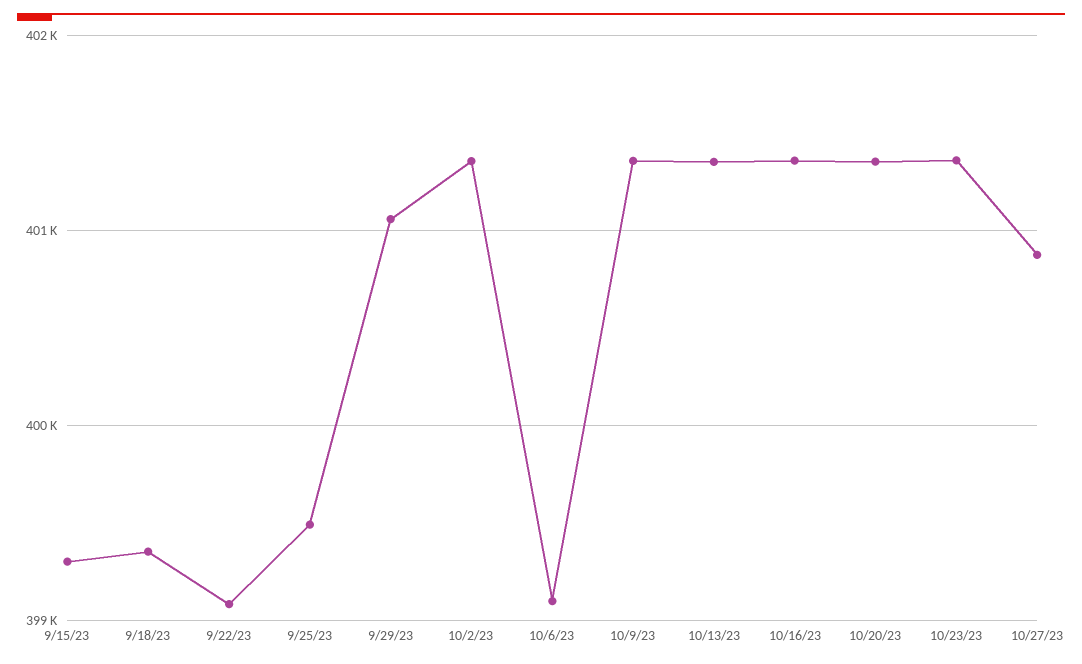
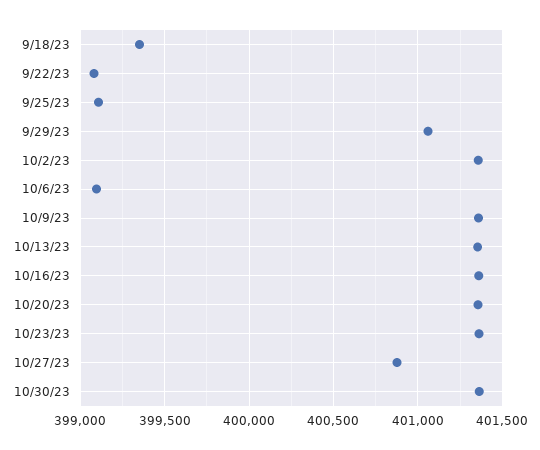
9/15/23: 399300 -> none
9/25/23: 399500 -> 399100
10/30/23: none -> 401350

